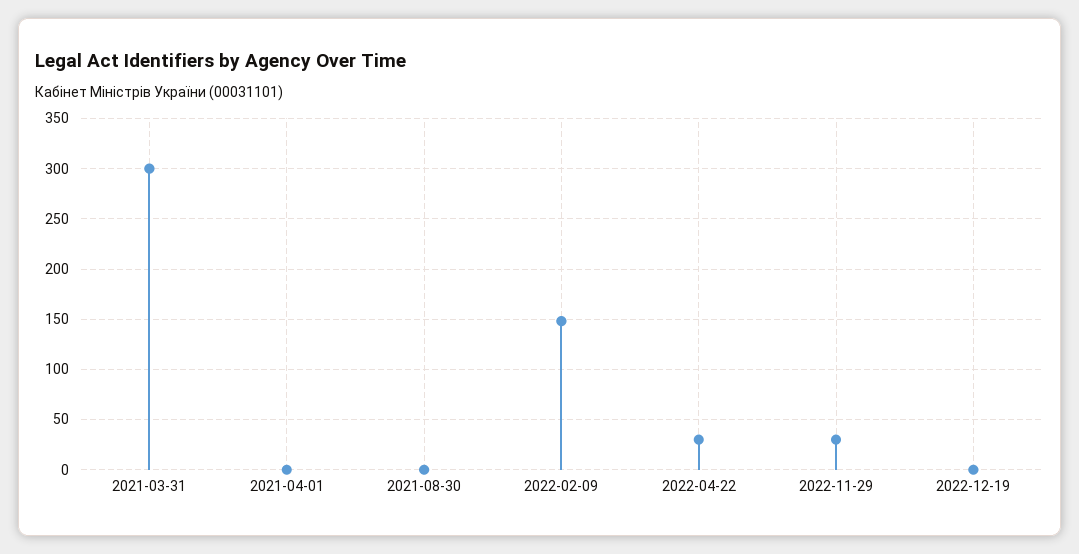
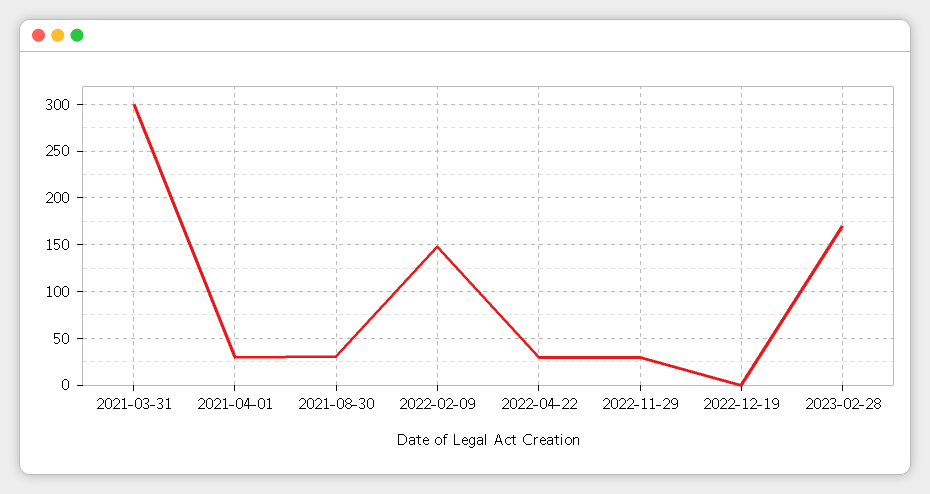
2021-04-01: 0 -> 30
2021-08-30: 0 -> 30
2023-02-28: none -> 170

